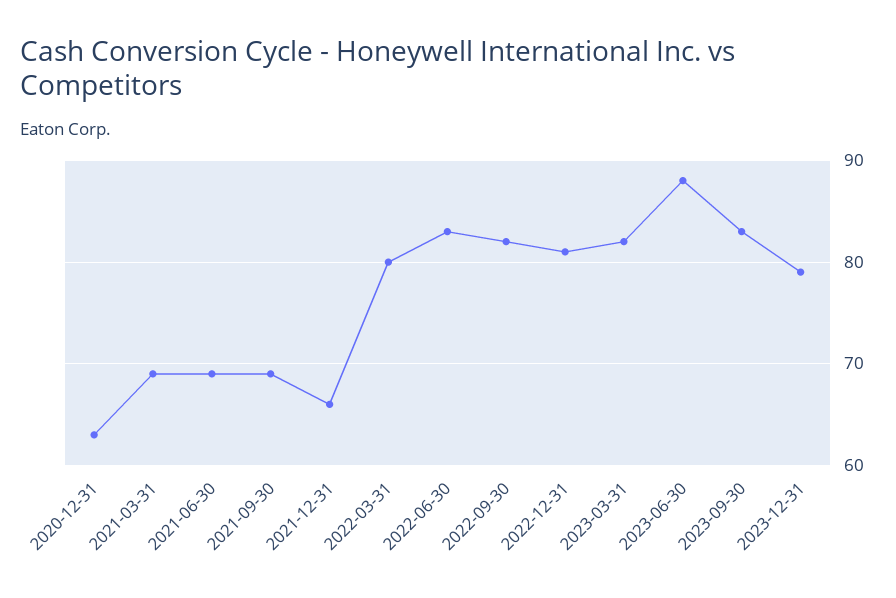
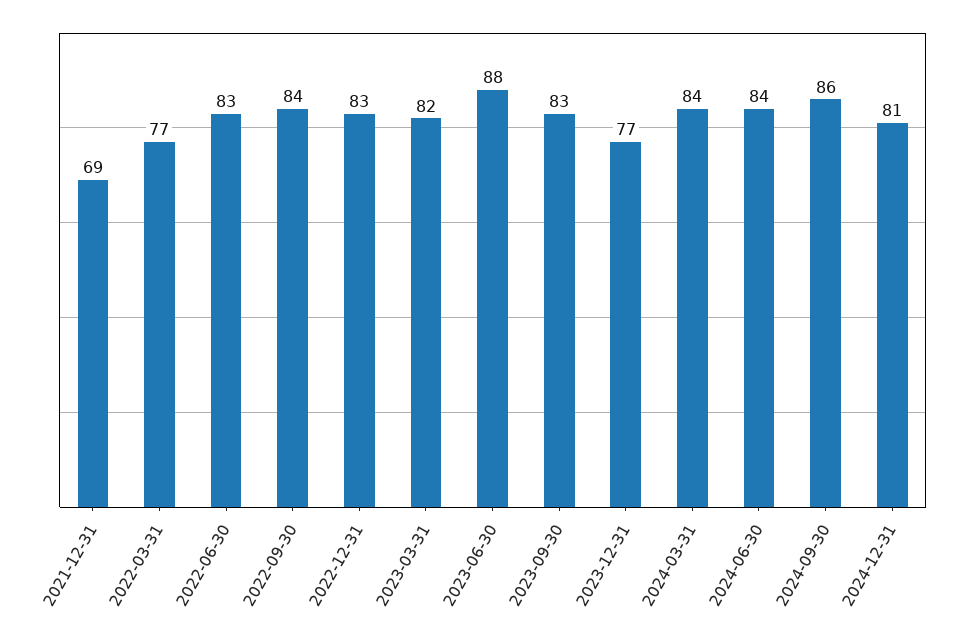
2020-12-31: 63 -> none
2021-03-31: 69 -> none
2021-06-30: 69 -> none
2021-09-30: 69 -> none
2021-12-31: 66 -> 69
2022-03-31: 80 -> 77
2022-09-30: 82 -> 84
2022-12-31: 81 -> 83
2023-12-31: 79 -> 77
2024-03-31: none -> 84
2024-06-30: none -> 84
2024-09-30: none -> 86
2024-12-31: none -> 81

